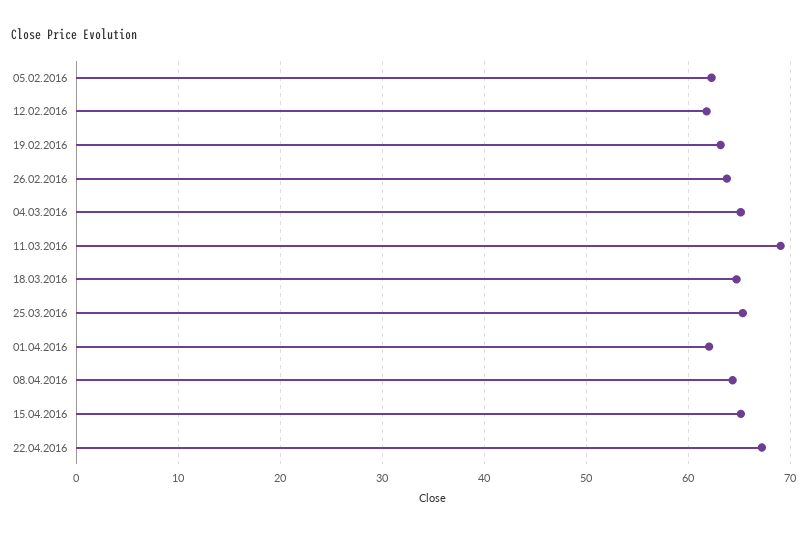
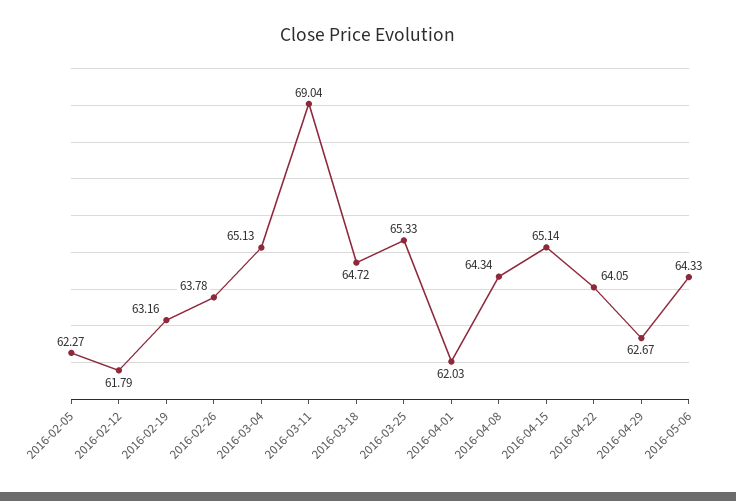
22.04.2016: 67 -> 64.05
2016-04-29: none -> 62.67
2016-05-06: none -> 64.33

